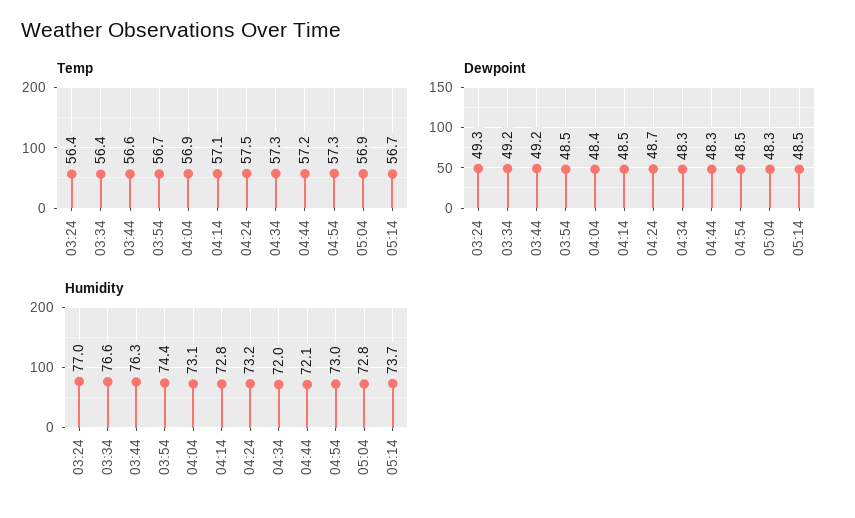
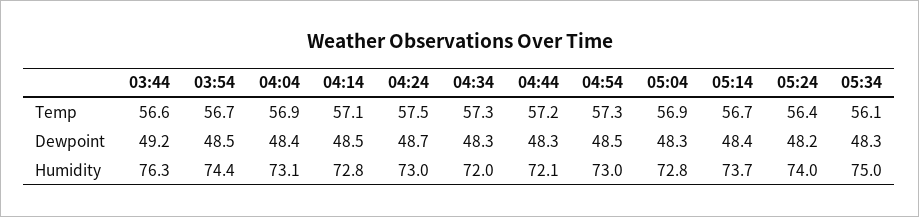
Temp, 03:24: 56.4 -> none
Temp, 03:34: 56.4 -> none
Dewpoint, 03:24: 49.3 -> none
Dewpoint, 03:34: 49.2 -> none
Dewpoint, 05:14: 48.5 -> 48.4
Humidity, 03:24: 77 -> none
Humidity, 03:34: 76.6 -> none
Humidity, 04:24: 73.2 -> 73
Temp, 05:24: none -> 56.4
Temp, 05:34: none -> 56.1
Dewpoint, 05:24: none -> 48.2
Dewpoint, 05:34: none -> 48.3
Humidity, 05:24: none -> 74
Humidity, 05:34: none -> 75

